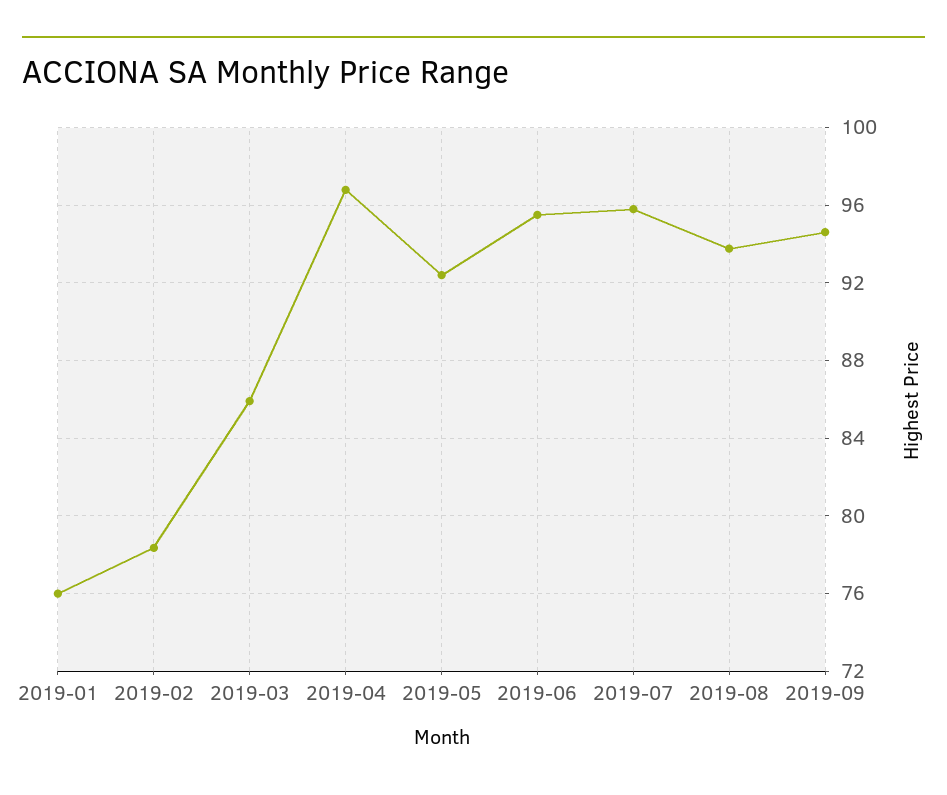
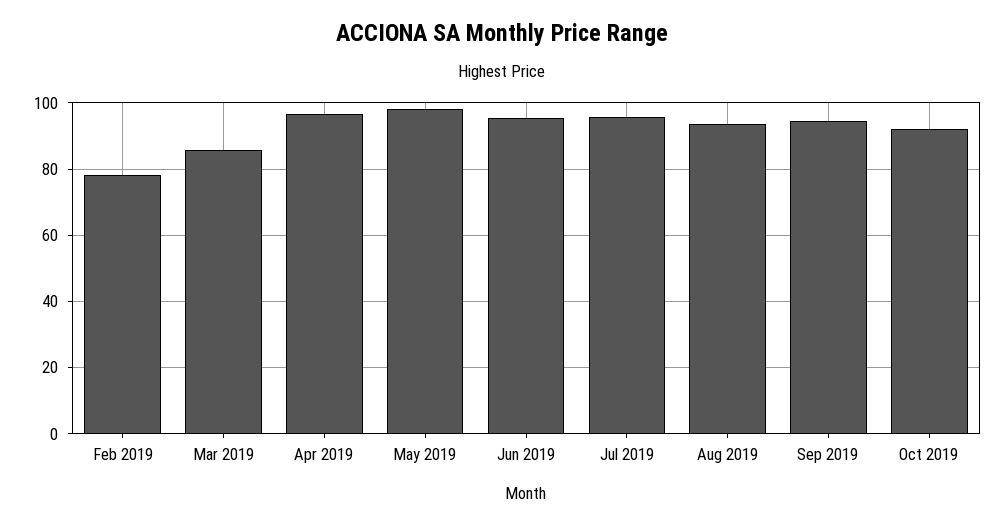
2019-01: 76 -> none
2019-05: 92.5 -> 98
Oct 2019: none -> 92

